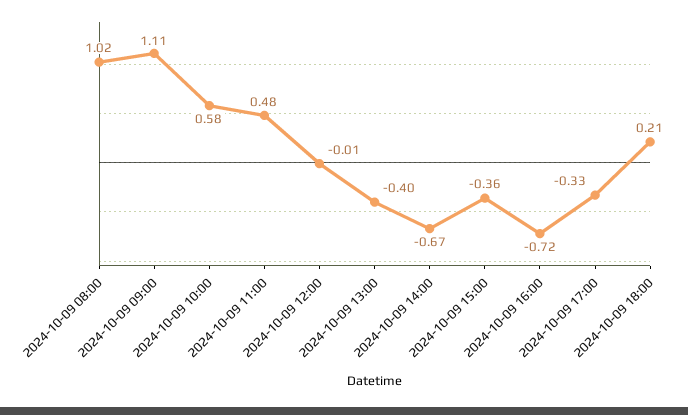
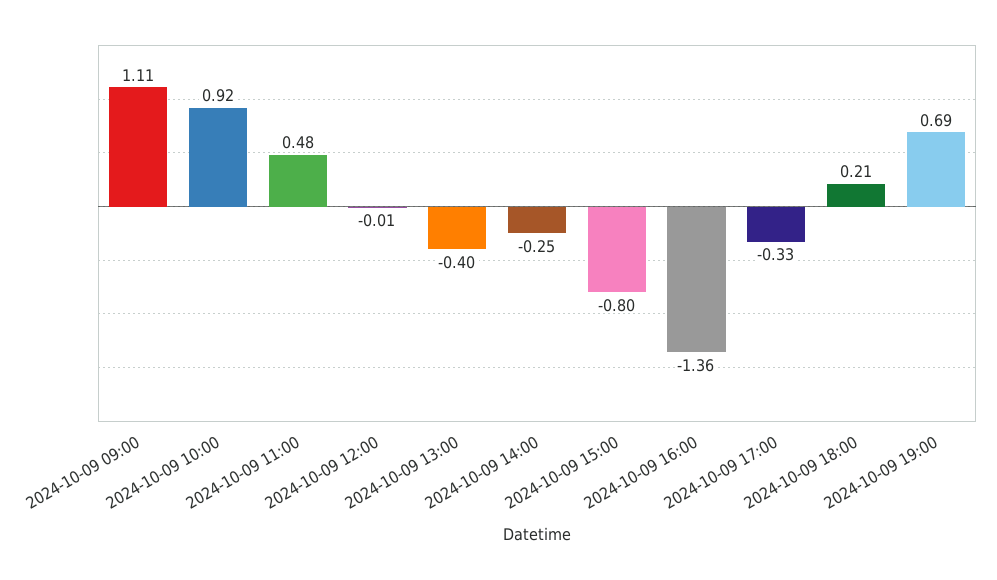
2024-10-09 08:00: 1.02 -> none
2024-10-09 10:00: 0.58 -> 0.92
2024-10-09 14:00: -0.67 -> -0.25
2024-10-09 15:00: -0.36 -> -0.8
2024-10-09 16:00: -0.72 -> -1.36
2024-10-09 19:00: none -> 0.69

